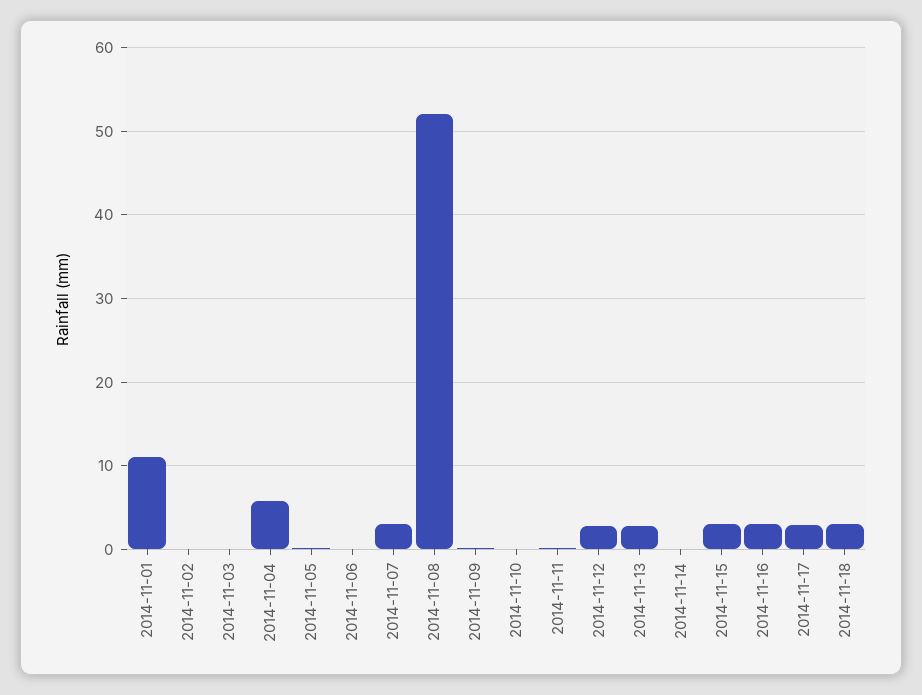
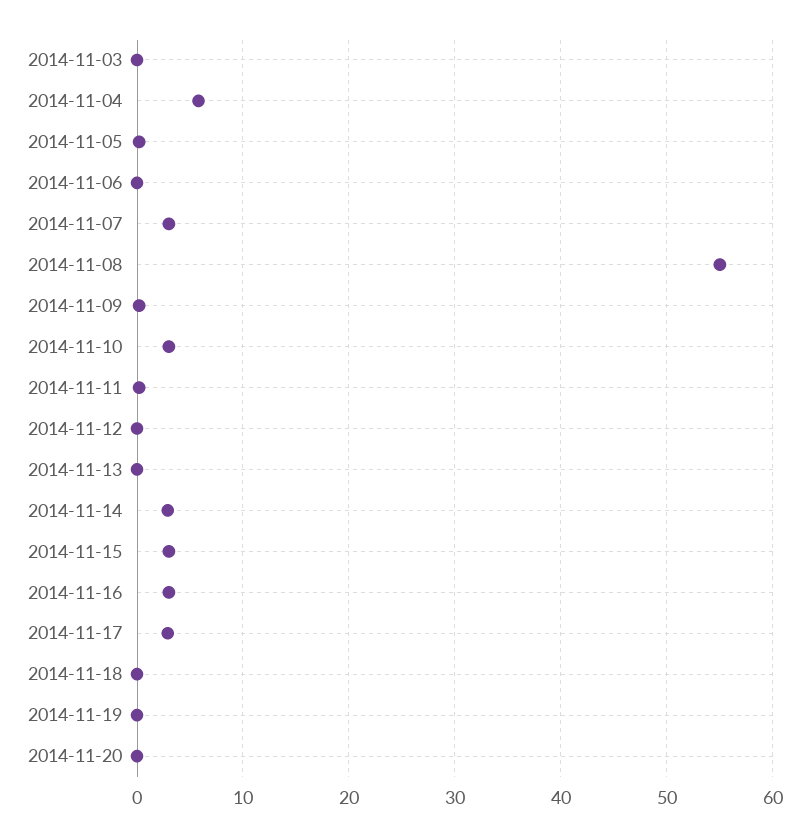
2014-11-01: 11 -> none
2014-11-02: 0 -> none
2014-11-08: 52 -> 55
2014-11-10: 0 -> 3
2014-11-12: 3 -> 0
2014-11-13: 3 -> 0
2014-11-14: 0 -> 3
2014-11-18: 3 -> 0
2014-11-19: none -> 0
2014-11-20: none -> 0

